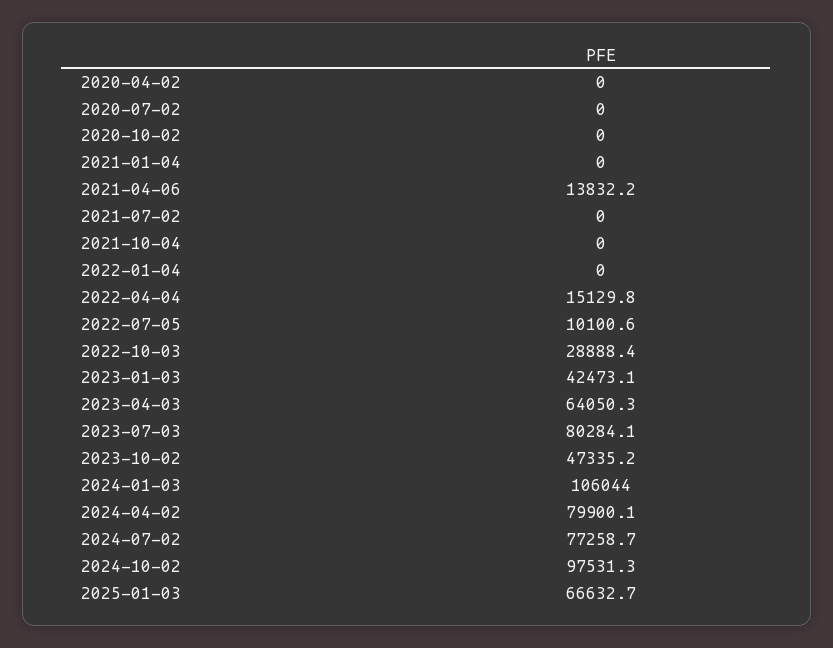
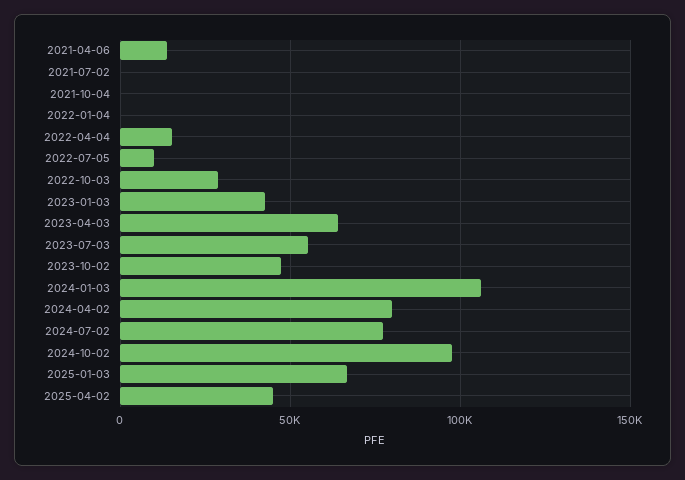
2020-04-02: 0 -> none
2020-07-02: 0 -> none
2020-10-02: 0 -> none
2021-01-04: 0 -> none
2023-07-03: 80284.1 -> 55000
2025-04-02: none -> 45000

